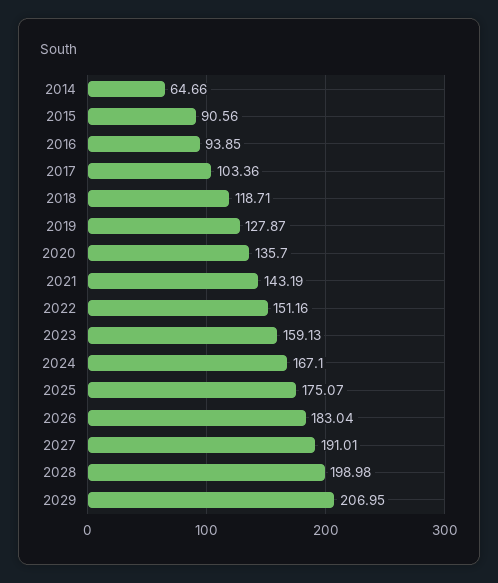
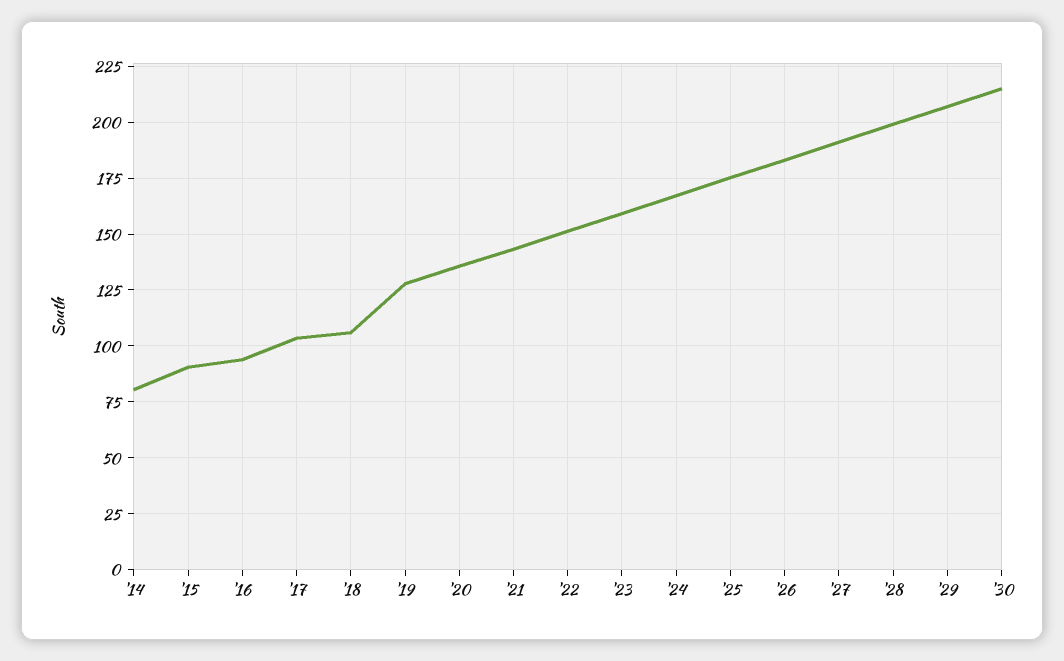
2014: 64.66 -> 80
2018: 118.71 -> 105
'30: none -> 215

